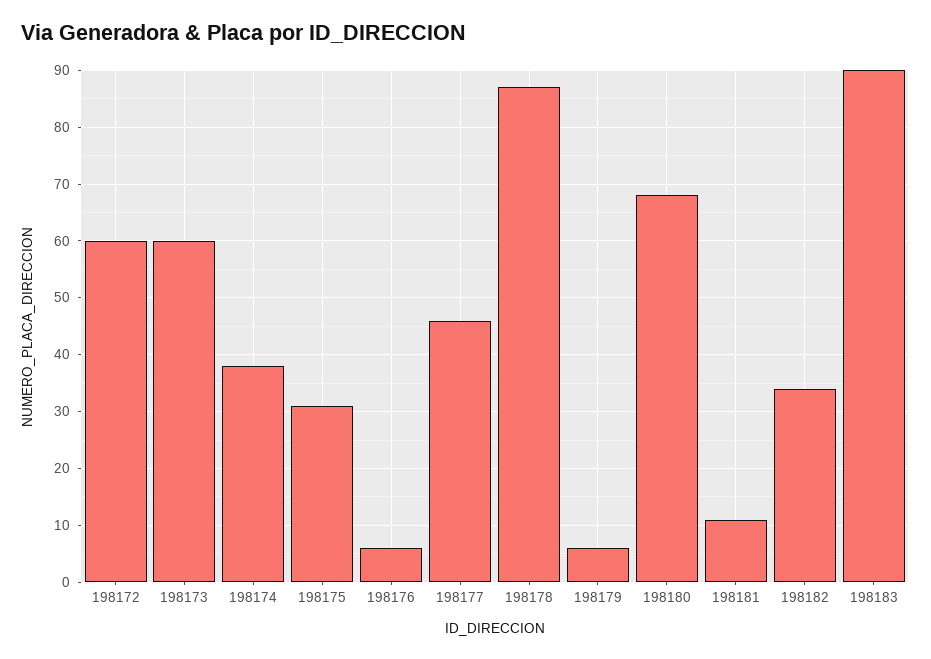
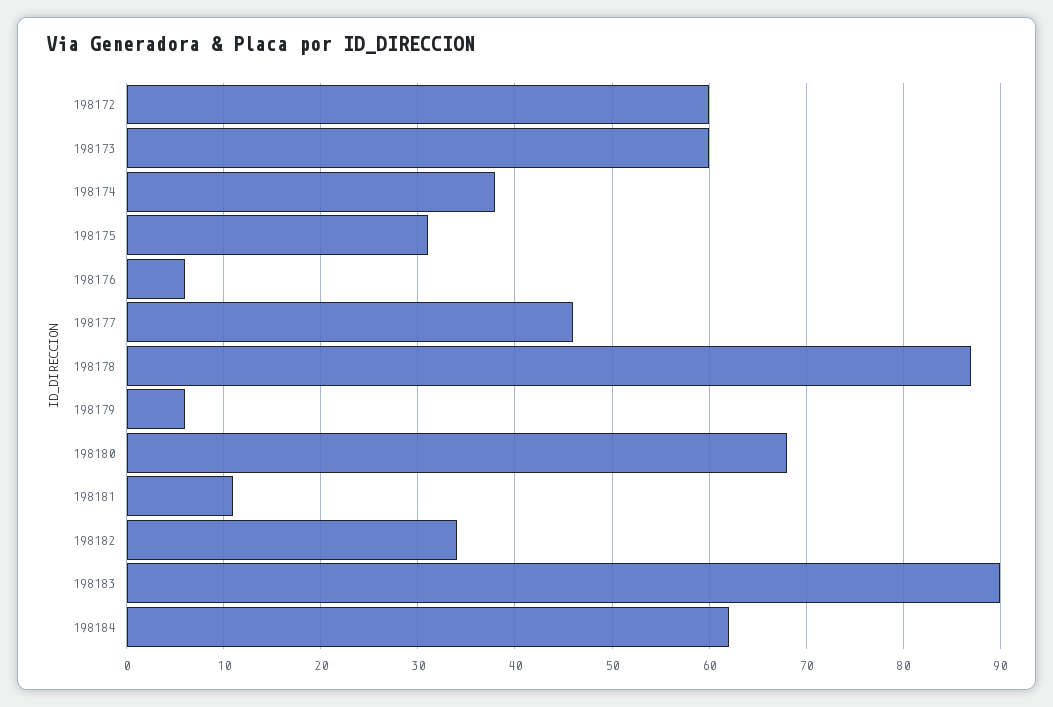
198184: none -> 62

